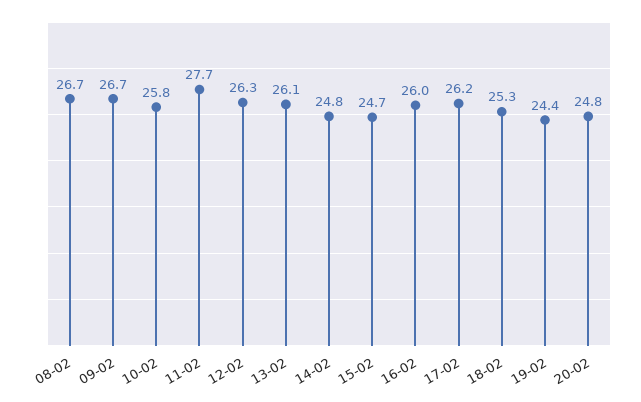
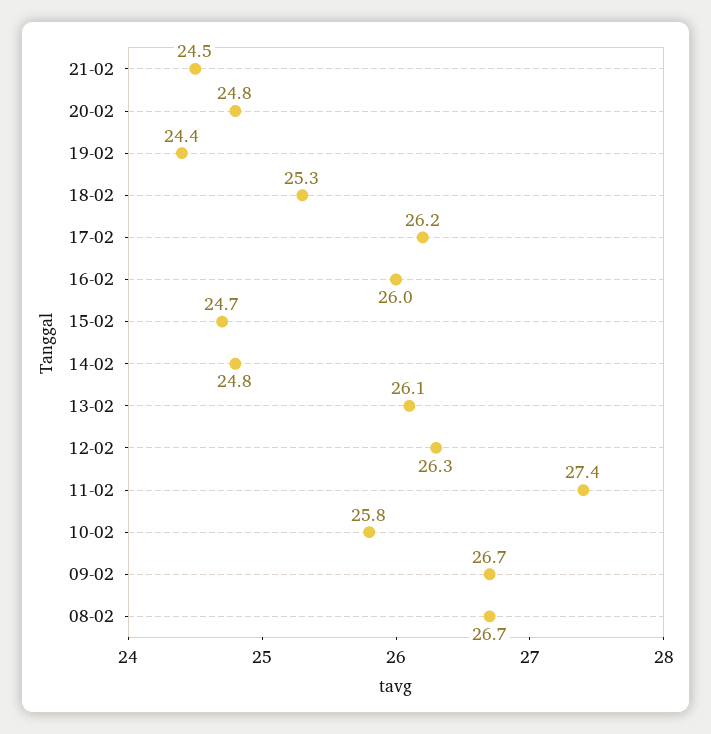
11-02: 27.7 -> 27.4
21-02: none -> 24.5

